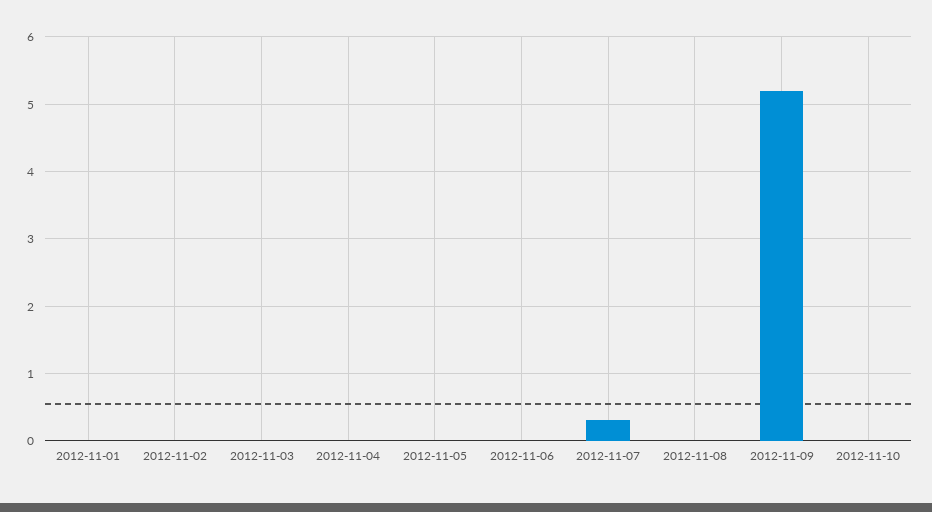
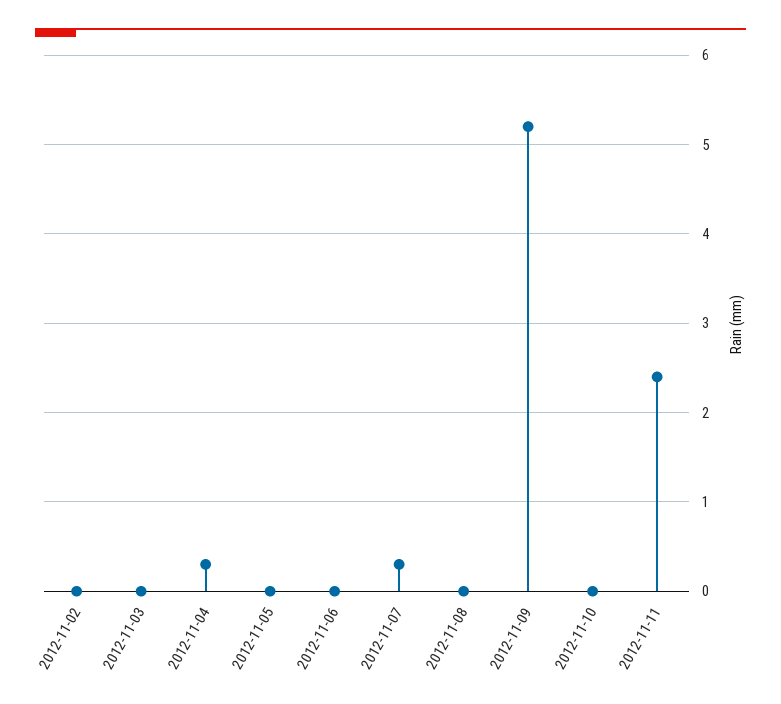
2012-11-01: 0 -> none
2012-11-04: 0 -> 0.3
2012-11-11: none -> 2.4

